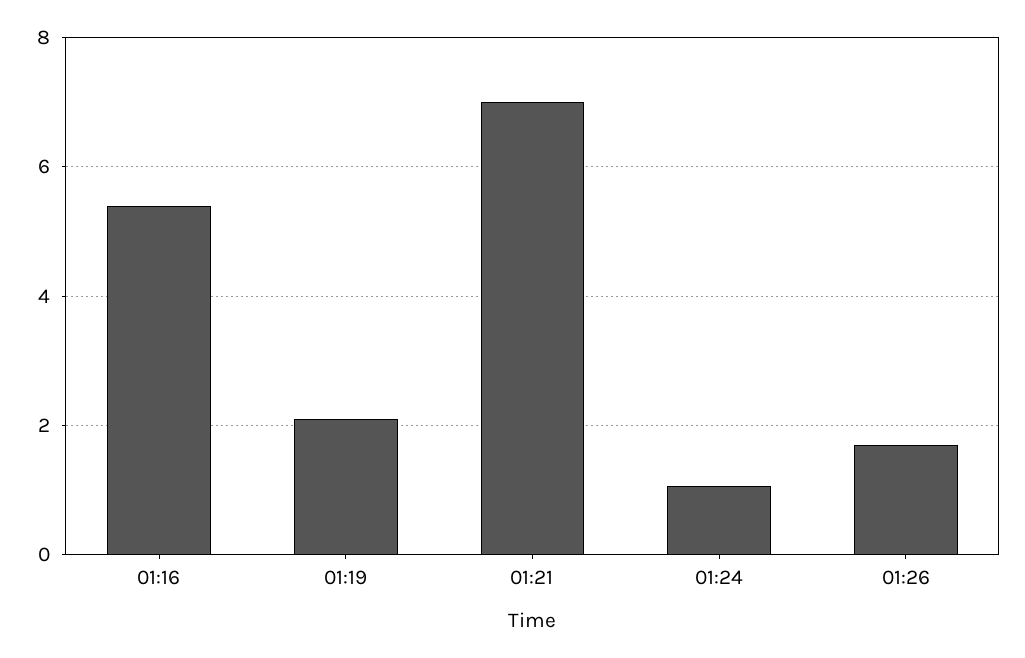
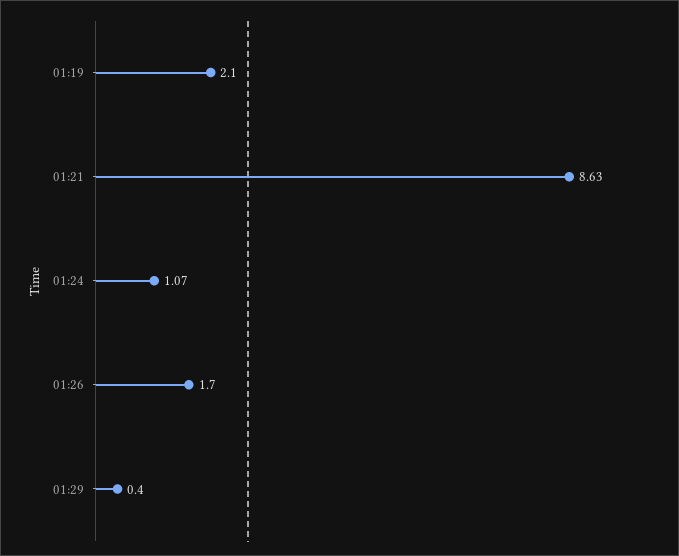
01:16: 5.4 -> none
01:21: 7 -> 8.63
01:29: none -> 0.4

